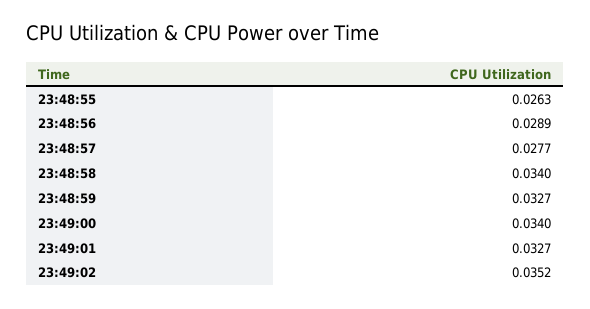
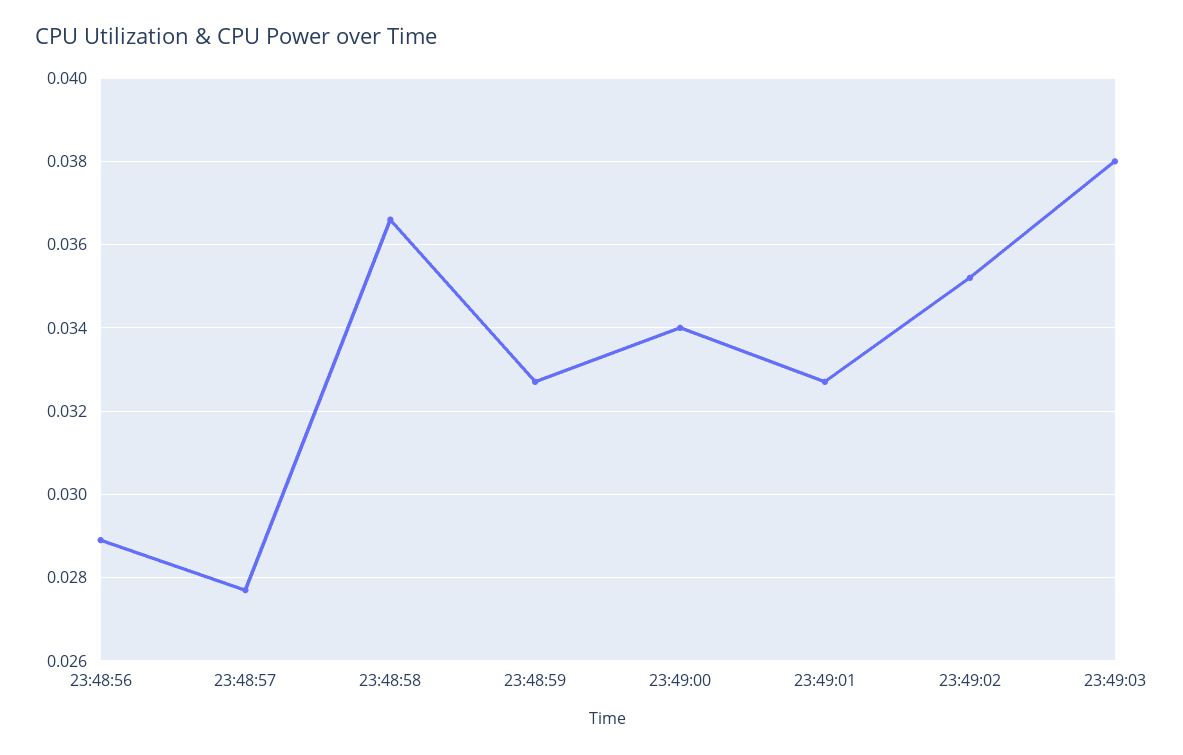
23:48:55: 0.0263 -> none
23:48:58: 0.034 -> 0.0365
23:49:03: none -> 0.038

